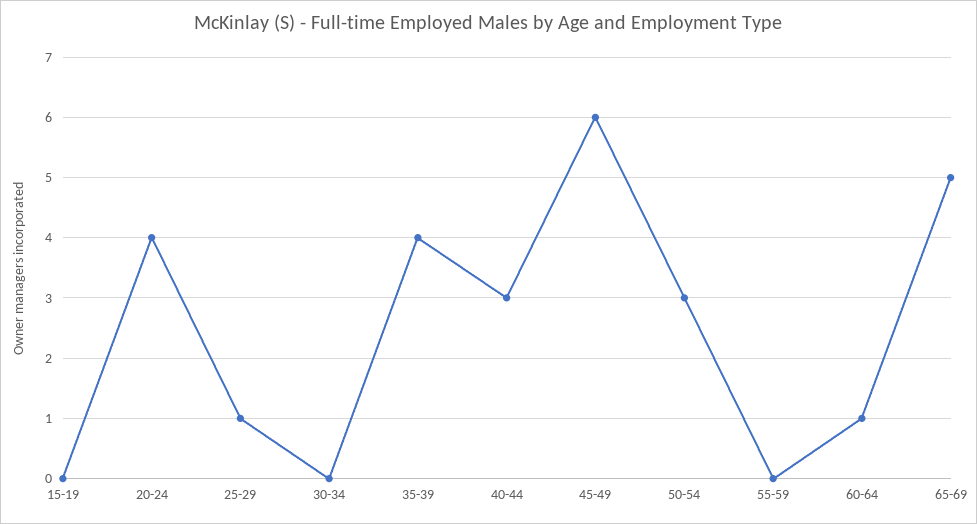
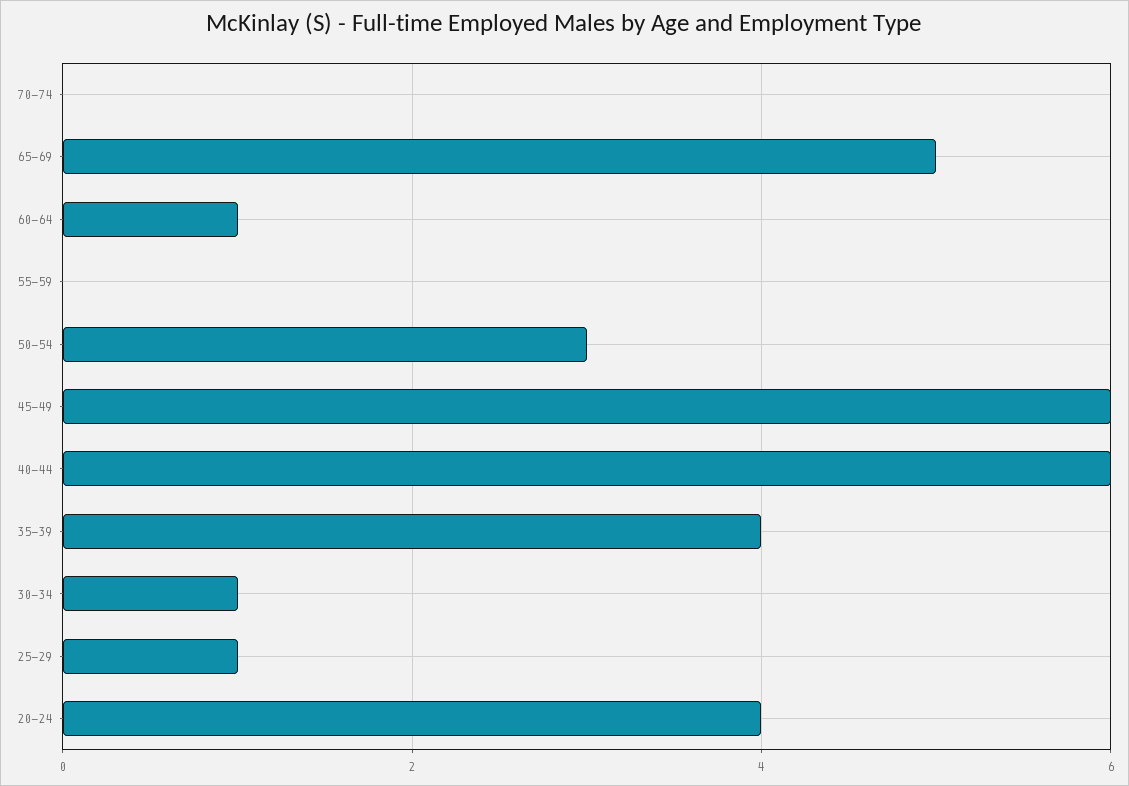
15-19: 0 -> none
30-34: 0 -> 1
40-44: 3 -> 6
70-74: none -> 0

